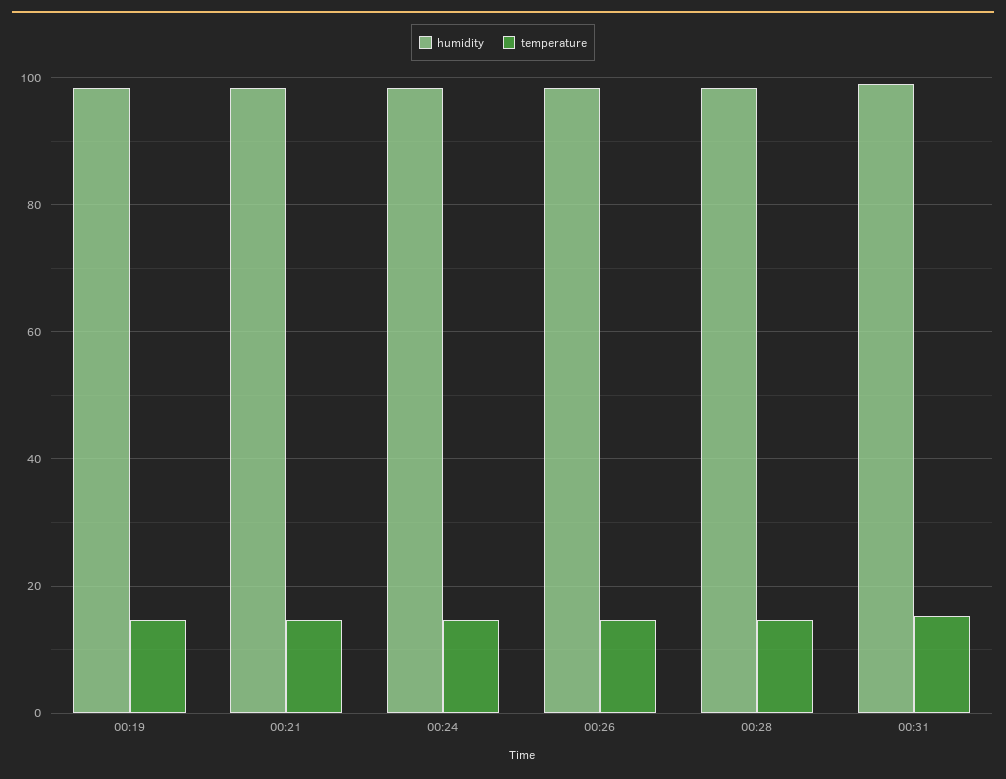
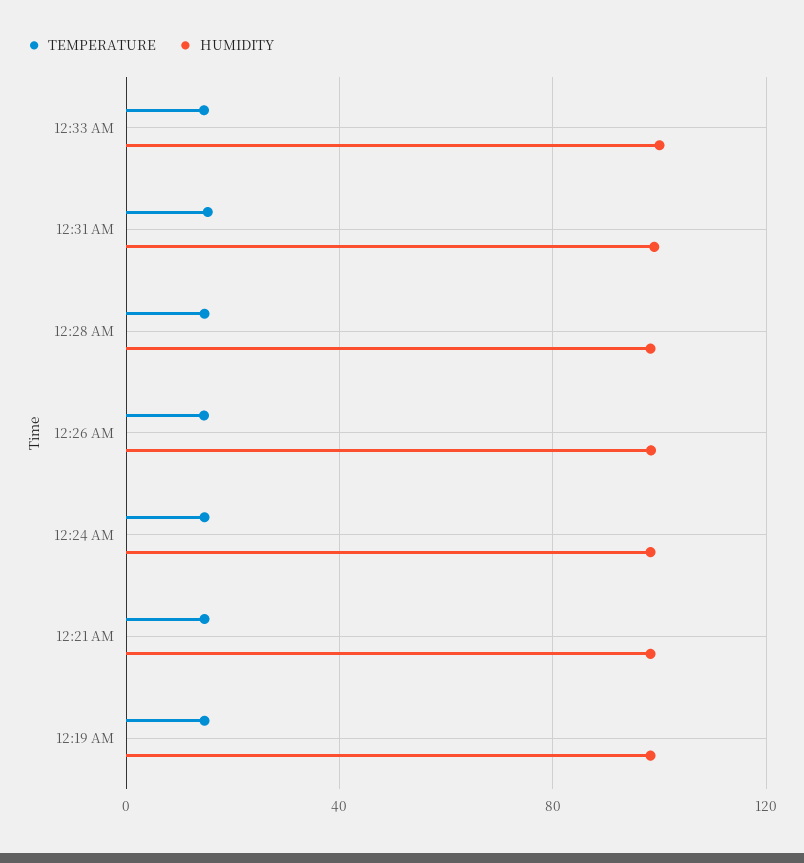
temperature, 12:33 AM: none -> 15
humidity, 12:33 AM: none -> 100

